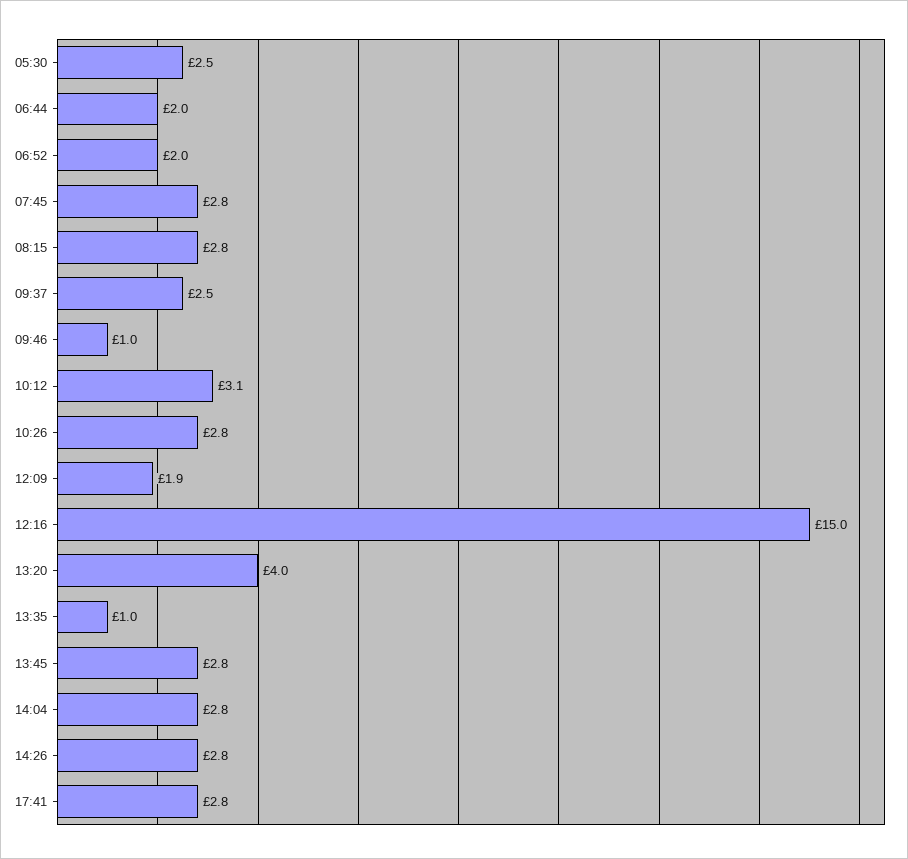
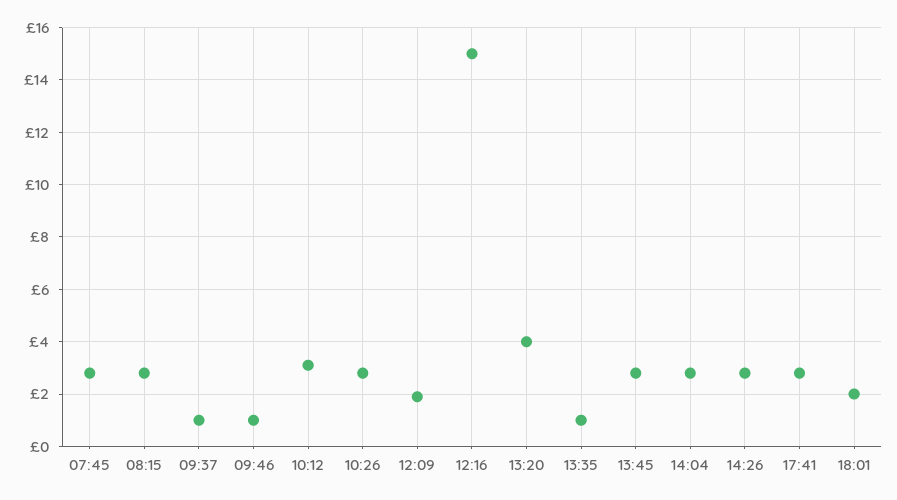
05:30: 2.5 -> none
06:44: 2 -> none
06:52: 2 -> none
09:37: 2.5 -> 1
18:01: none -> 2

